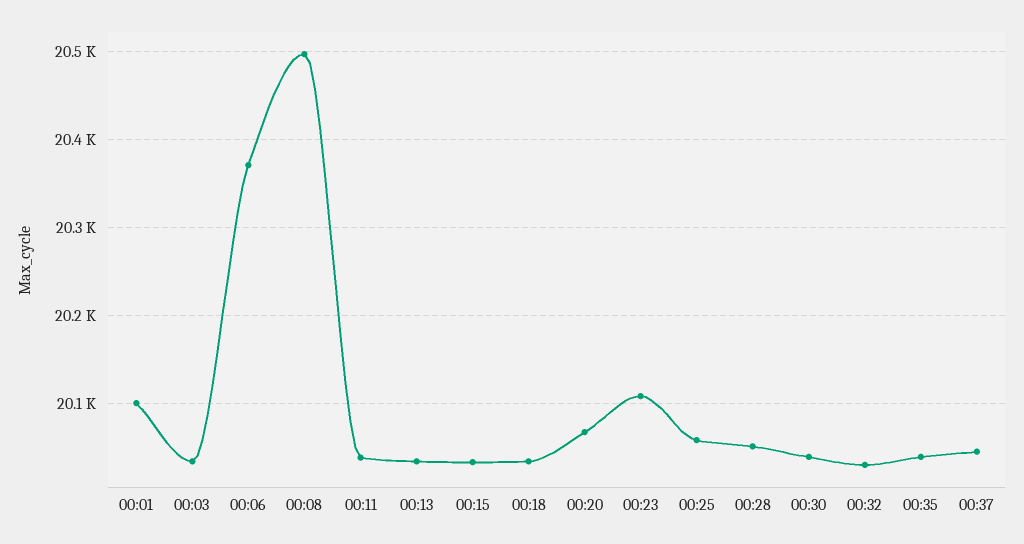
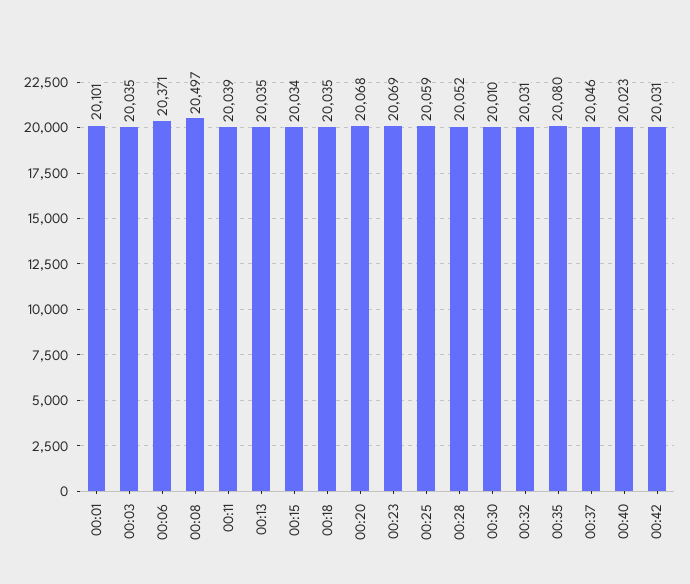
00:23: 20110 -> 20069
00:30: 20040 -> 20010
00:35: 20040 -> 20080
00:40: none -> 20023
00:42: none -> 20031

